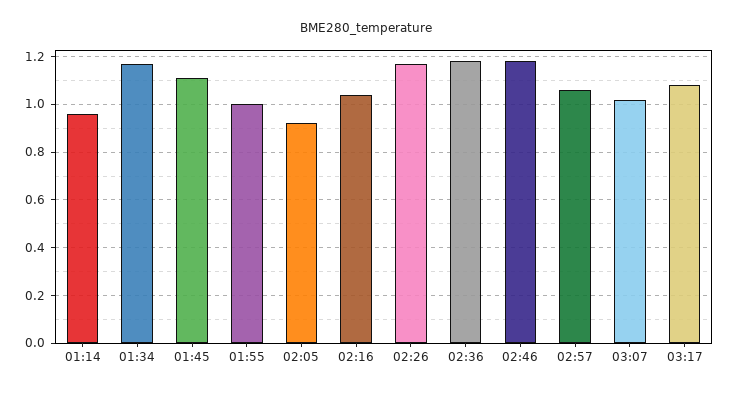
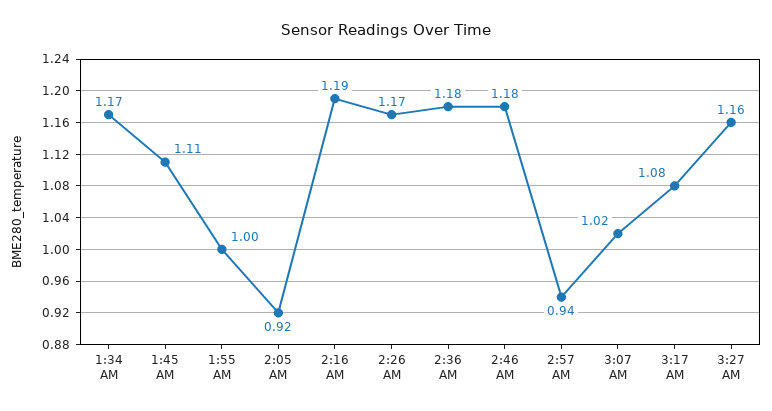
01:14: 0.95 -> none
02:16: 1.05 -> 1.19
02:57: 1.05 -> 0.94
3:27 AM: none -> 1.16

